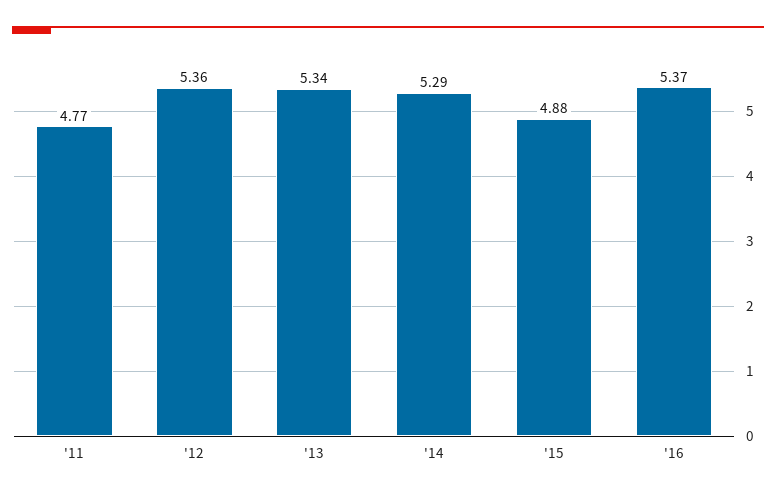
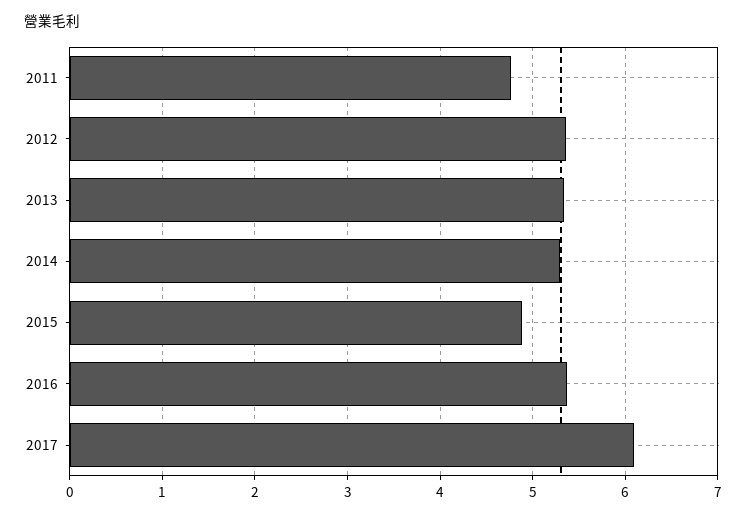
2017: none -> 6.1

